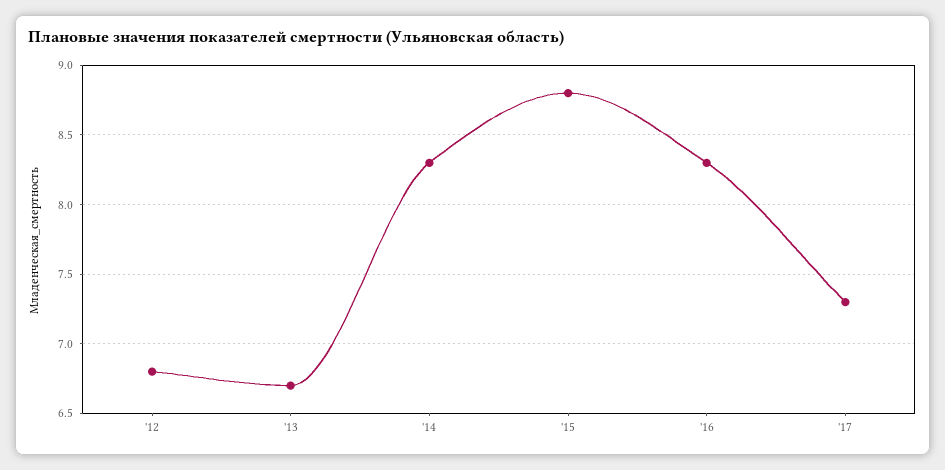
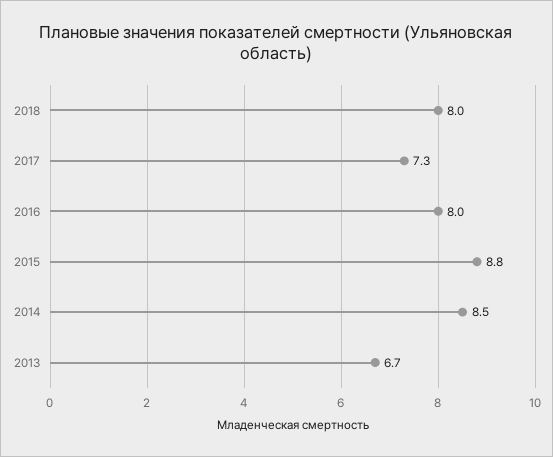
'12: 6.8 -> none
'14: 8.3 -> 8.5
'16: 8.3 -> 8
2018: none -> 8

